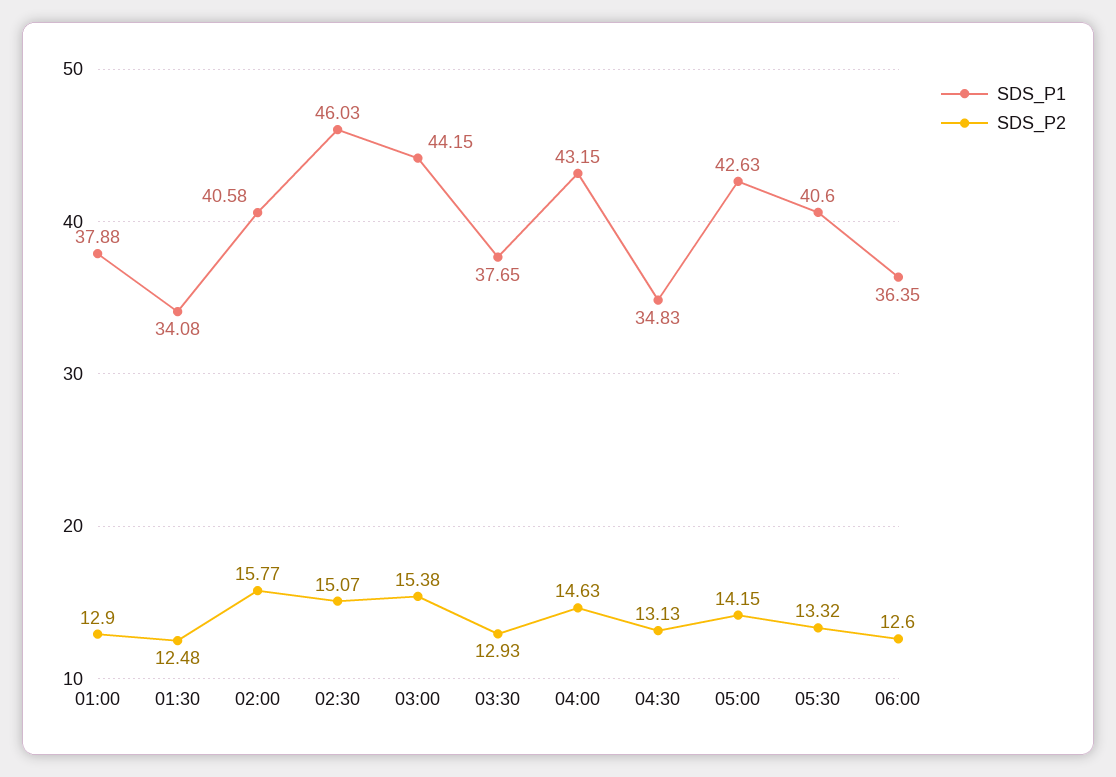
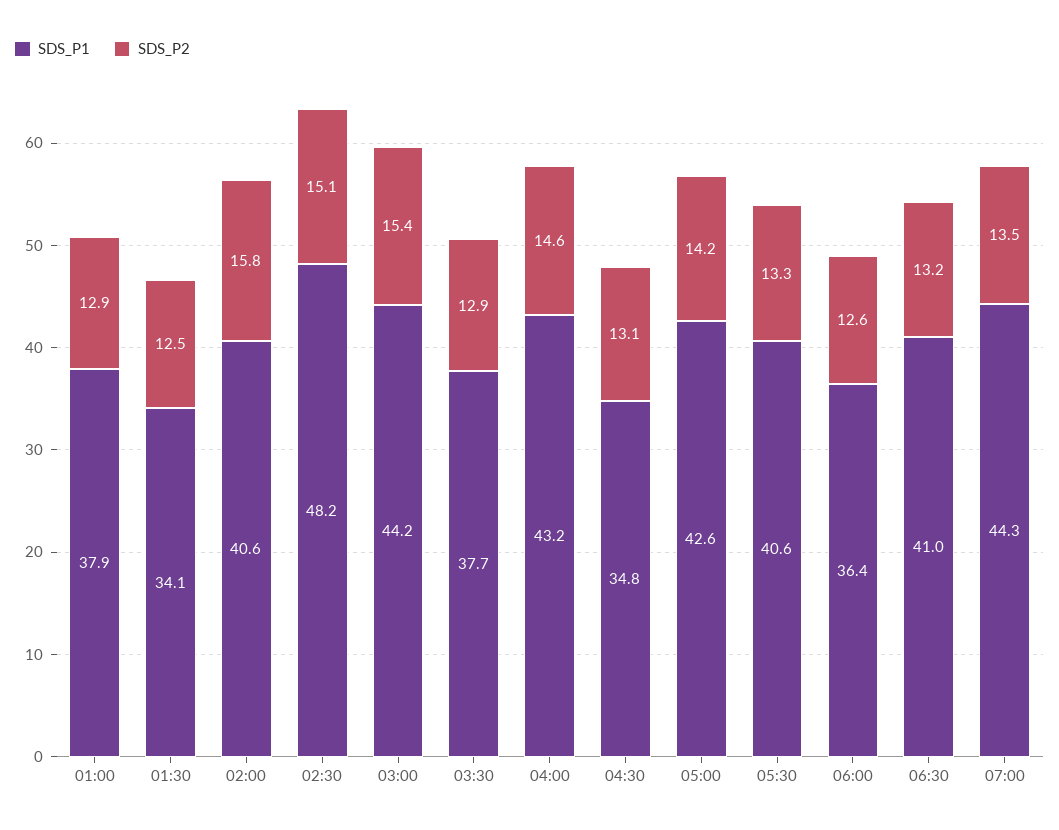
SDS_P1, 02:30: 46.03 -> 48.2
SDS_P1, 06:30: none -> 41
SDS_P2, 06:30: none -> 13.2
SDS_P1, 07:00: none -> 44.3
SDS_P2, 07:00: none -> 13.5

